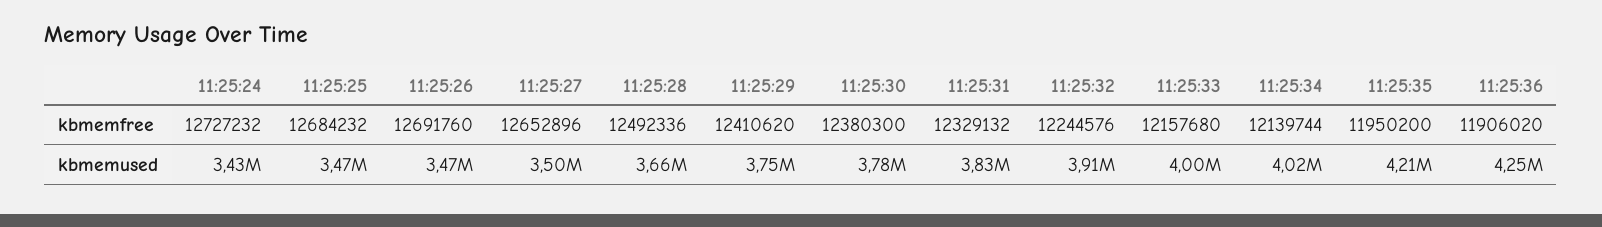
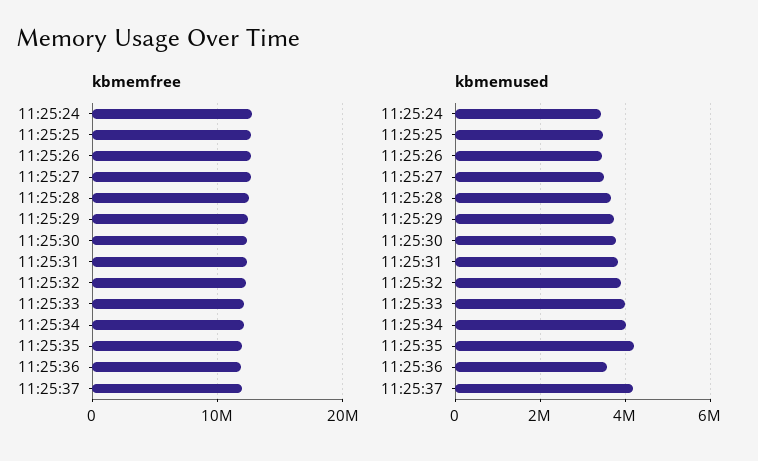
kbmemused, 11:25:36: 4250000 -> 3600000
kbmemfree, 11:25:37: none -> 12000000
kbmemused, 11:25:37: none -> 4200000

